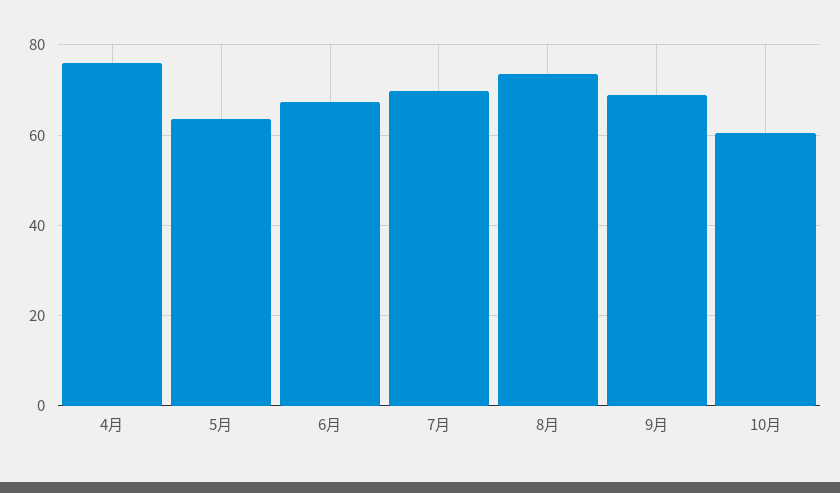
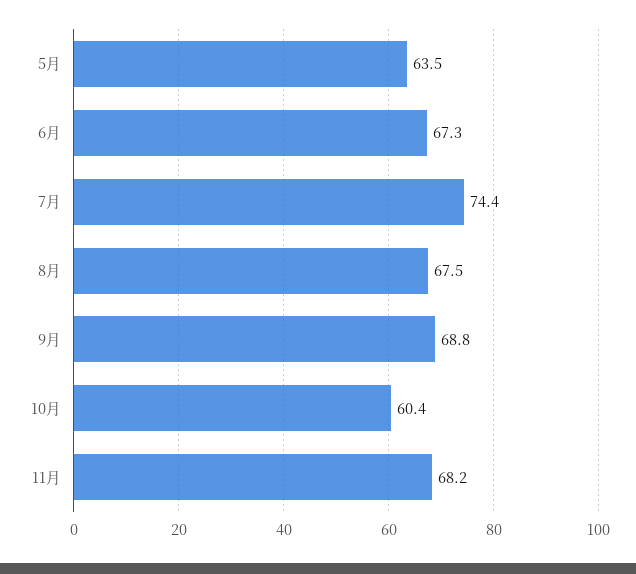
4月: 76 -> none
7月: 70 -> 74.4
8月: 74 -> 67.5
11月: none -> 68.2

